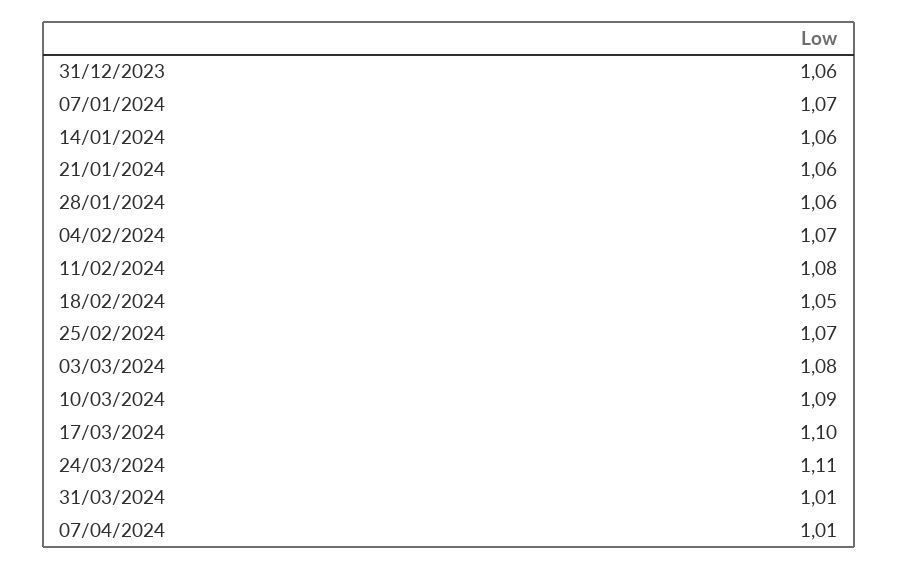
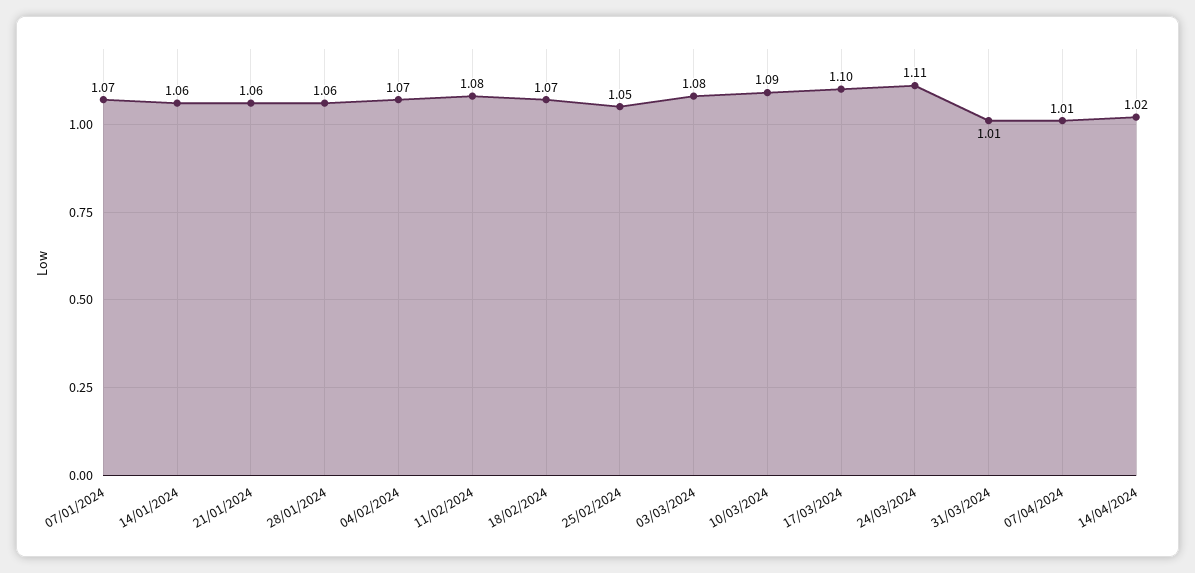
31/12/2023: 1.06 -> none
18/02/2024: 1.05 -> 1.07
25/02/2024: 1.07 -> 1.05
14/04/2024: none -> 1.02

